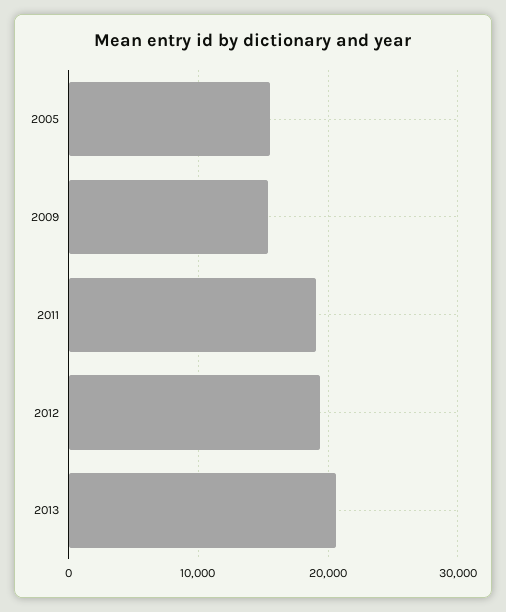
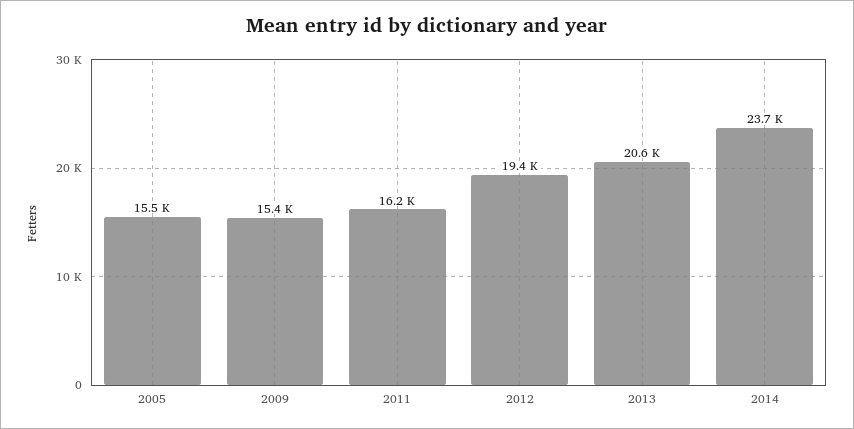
2011: 19000 -> 16200
2014: none -> 23700

